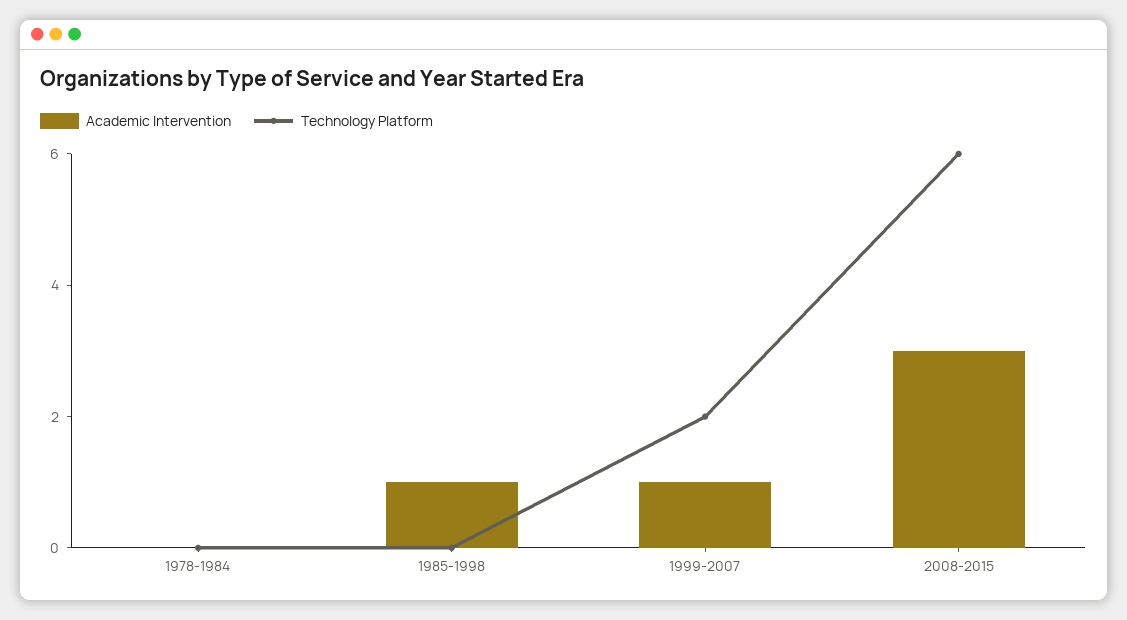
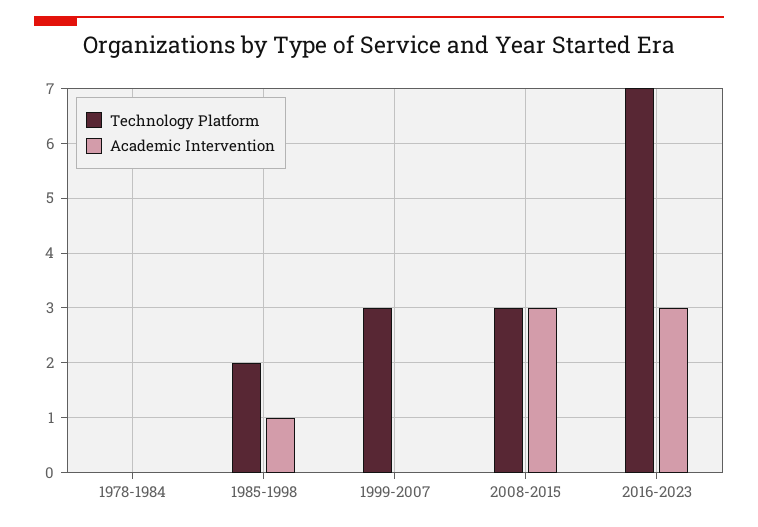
Technology Platform, 1985-1998: 0 -> 2
Academic Intervention, 1999-2007: 1 -> 0
Technology Platform, 1999-2007: 2 -> 3
Technology Platform, 2008-2015: 6 -> 3
Technology Platform, 2016-2023: none -> 7
Academic Intervention, 2016-2023: none -> 3

